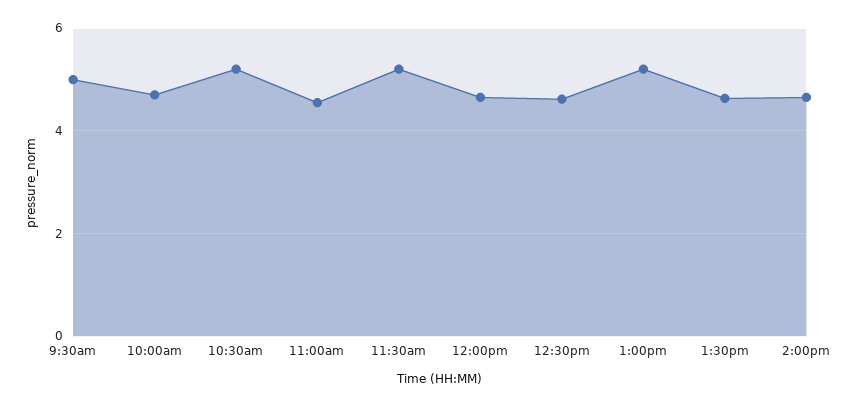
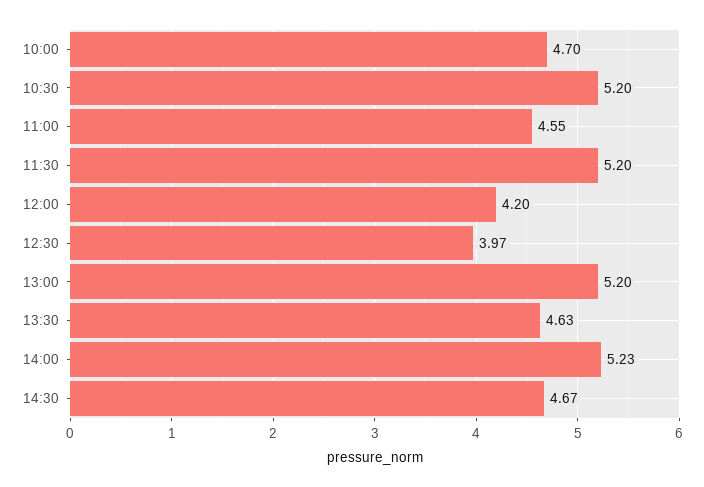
9:30am: 5 -> none
12:00pm: 4.6 -> 4.2
12:30pm: 4.6 -> 3.97
2:00pm: 4.6 -> 5.23
14:30: none -> 4.67

